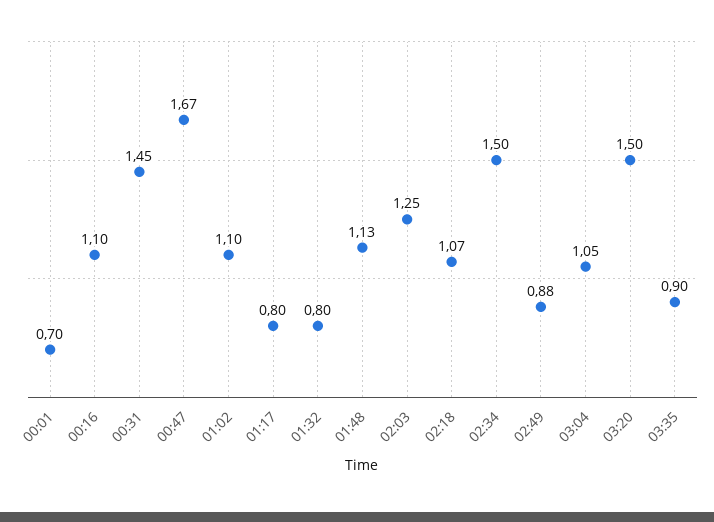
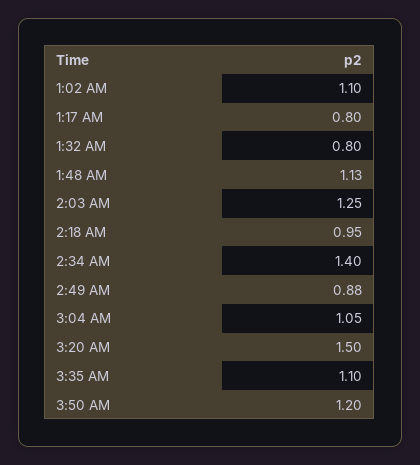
00:01: 0.7 -> none
00:16: 1.1 -> none
00:31: 1.45 -> none
00:47: 1.67 -> none
02:18: 1.07 -> 0.95
02:34: 1.5 -> 1.4
03:35: 0.9 -> 1.1
3:50 AM: none -> 1.2

